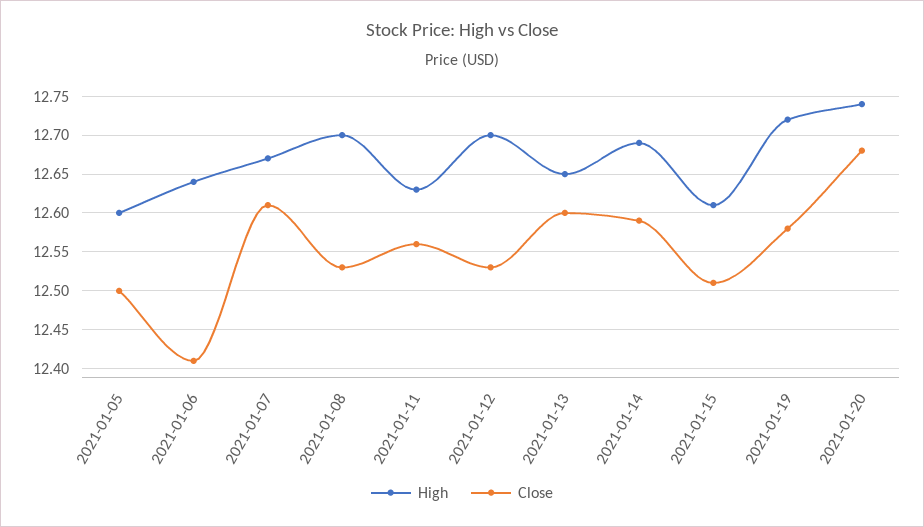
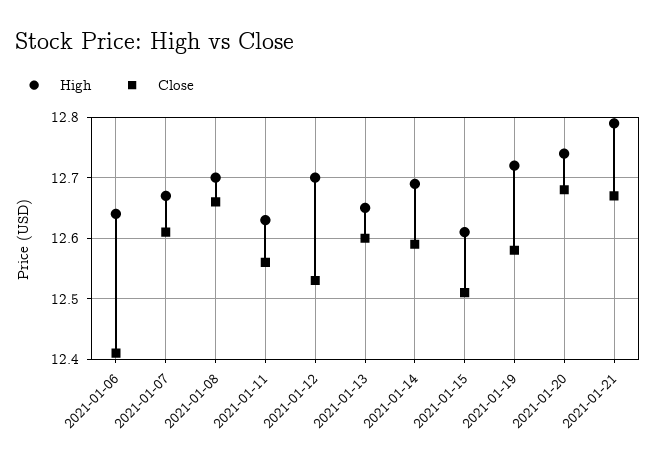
High, 2021-01-05: 12.6 -> none
Close, 2021-01-05: 12.5 -> none
Close, 2021-01-08: 12.53 -> 12.66
High, 2021-01-21: none -> 12.79
Close, 2021-01-21: none -> 12.67

